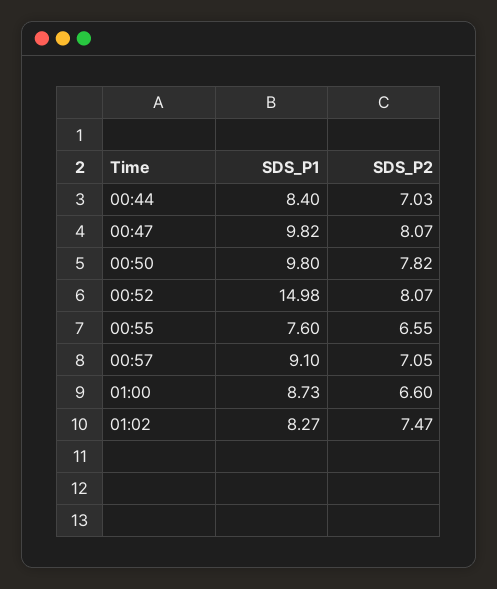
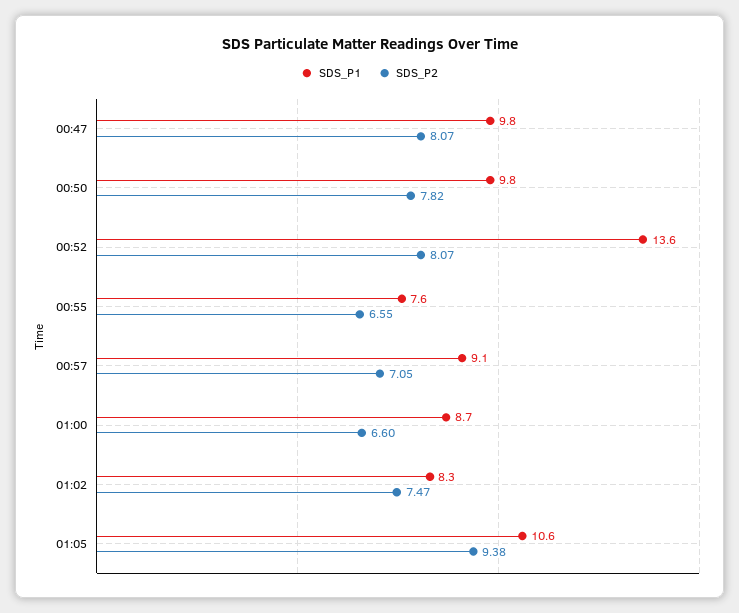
SDS_P1, 00:44: 8.4 -> none
SDS_P2, 00:44: 7.03 -> none
SDS_P1, 00:52: 14.98 -> 13.6
SDS_P1, 01:05: none -> 10.6
SDS_P2, 01:05: none -> 9.38

